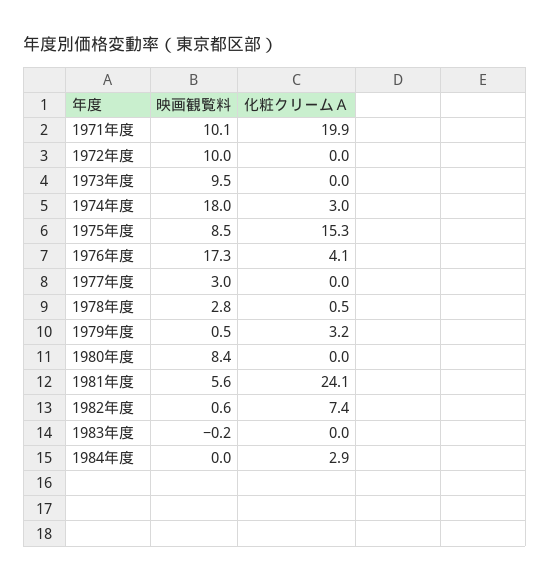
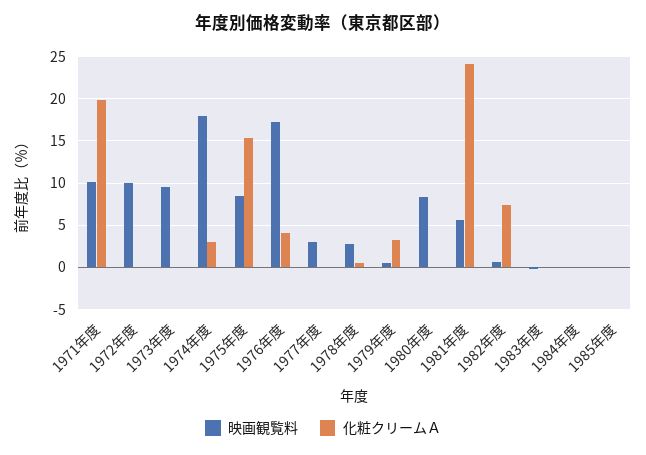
化粧クリームＡ, 1984年度: 2.9 -> 0
映画観覧料, 1985年度: none -> 0
化粧クリームＡ, 1985年度: none -> 0

